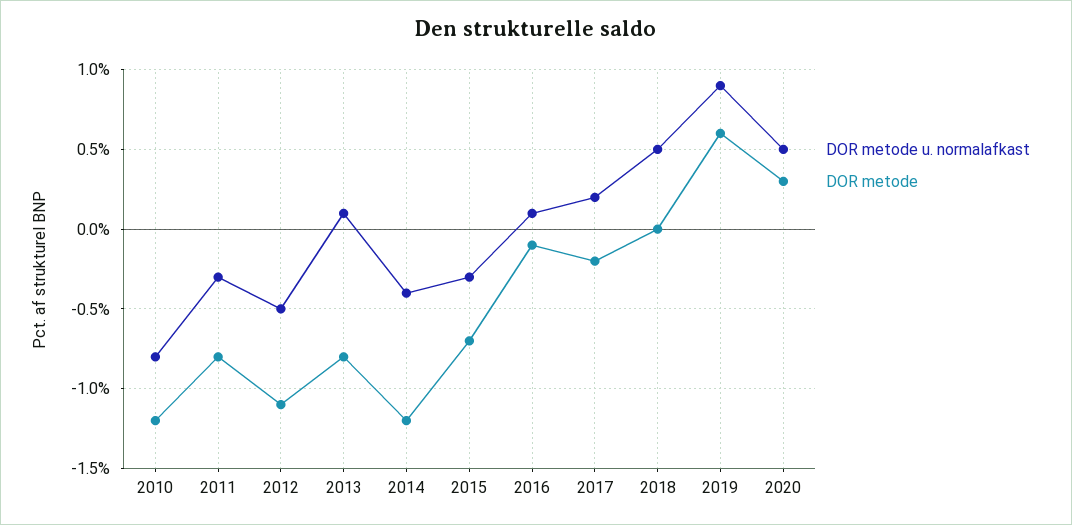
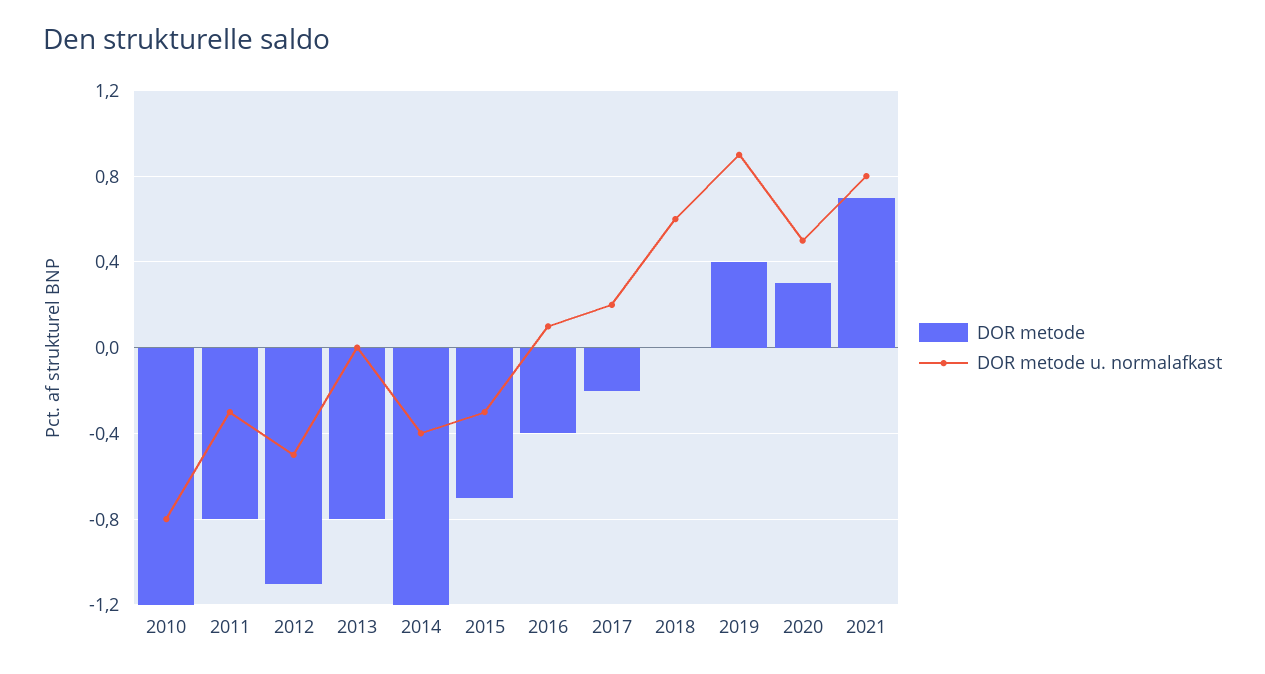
DOR metode u. normalafkast, 2013: 0.1 -> 0
DOR metode, 2016: -0.1 -> -0.4
DOR metode u. normalafkast, 2018: 0.5 -> 0.6
DOR metode, 2019: 0.6 -> 0.4
DOR metode, 2021: none -> 0.7
DOR metode u. normalafkast, 2021: none -> 0.8

